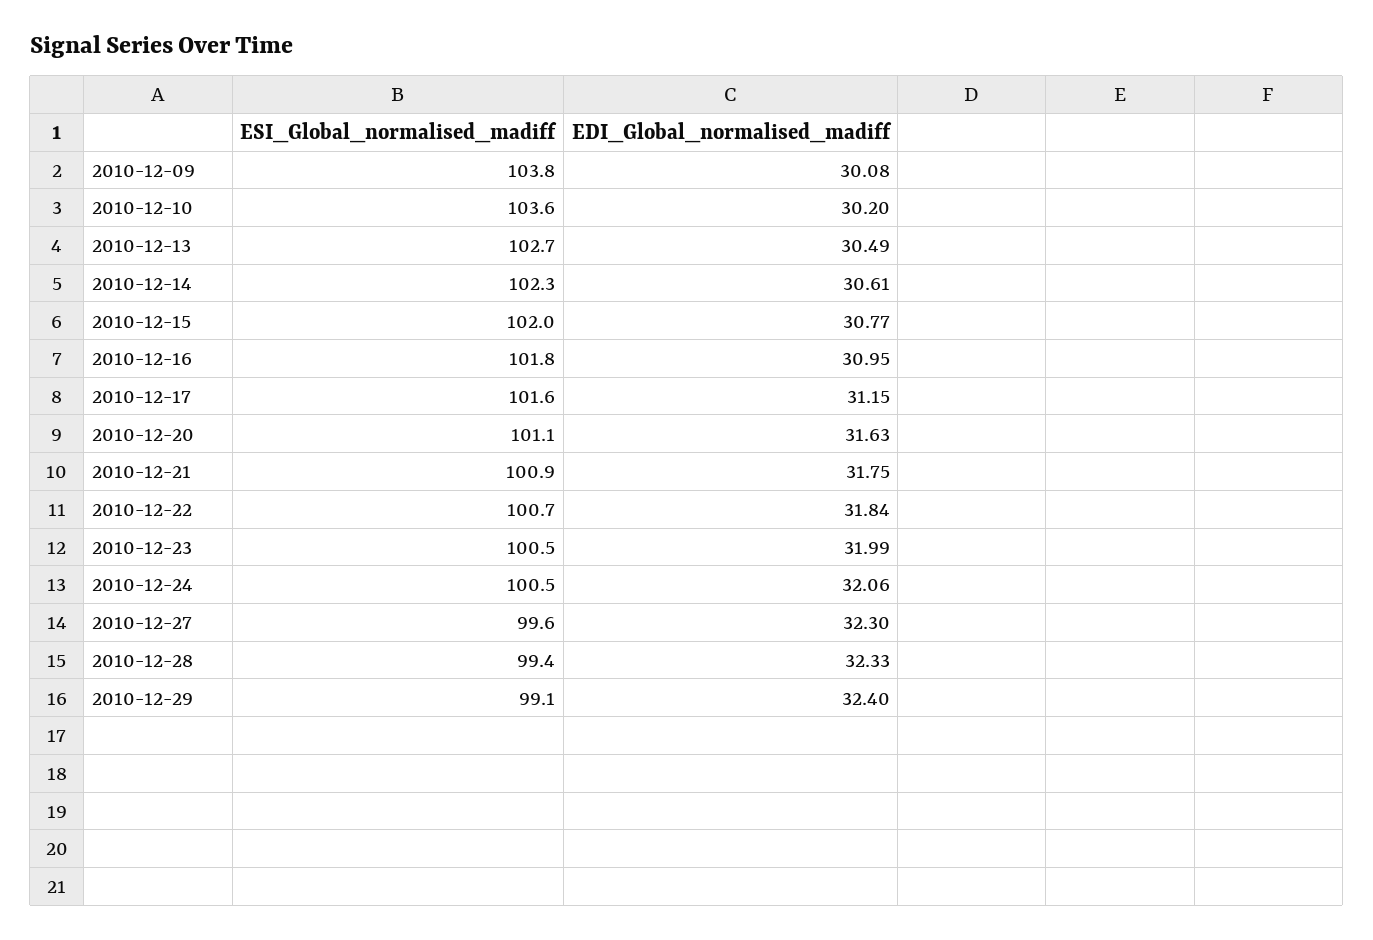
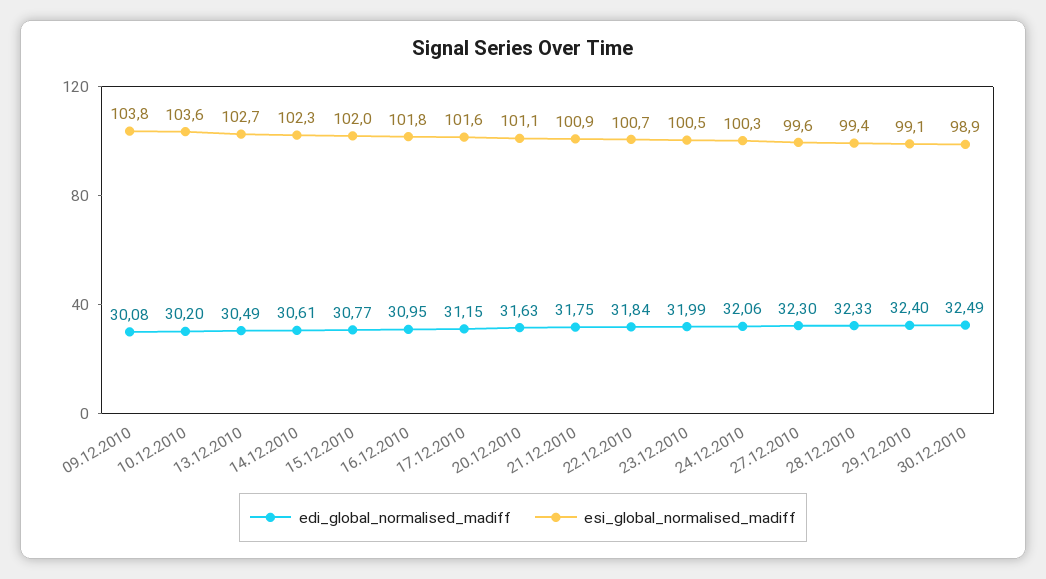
ESI_Global_normalised_madiff, 2010-12-24: 100.5 -> 100.3
EDI_Global_normalised_madiff, 30.12.2010: none -> 32.49
ESI_Global_normalised_madiff, 30.12.2010: none -> 98.9

